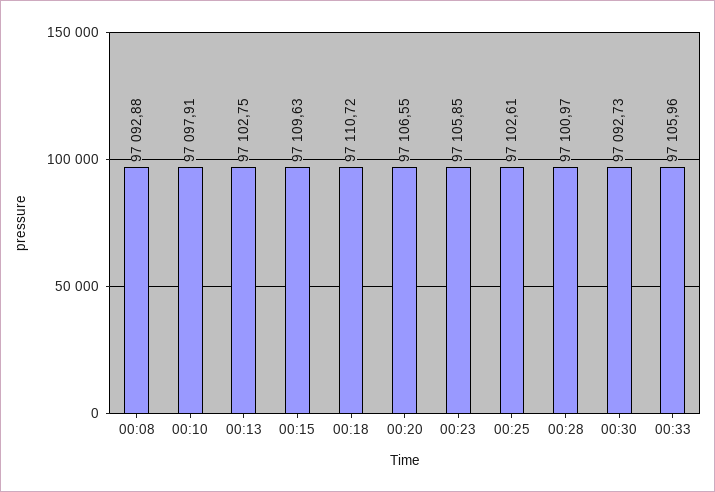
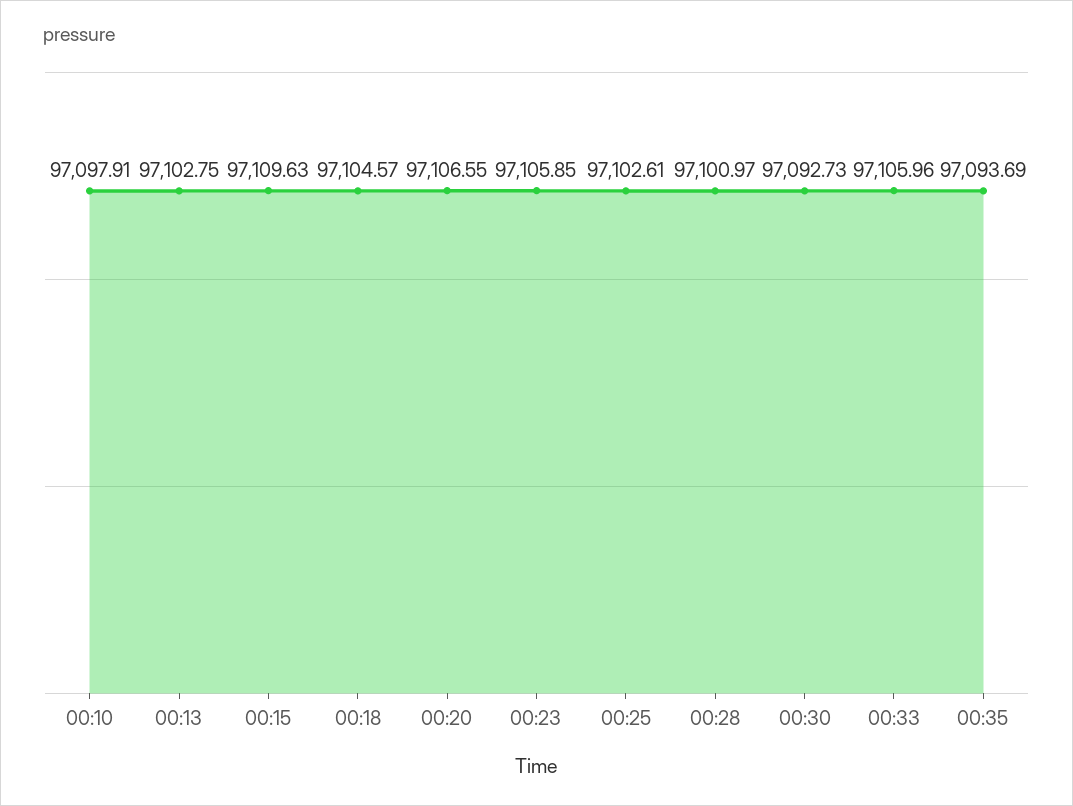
00:08: 97092.88 -> none
00:18: 97110.72 -> 97104.57
00:35: none -> 97093.69

